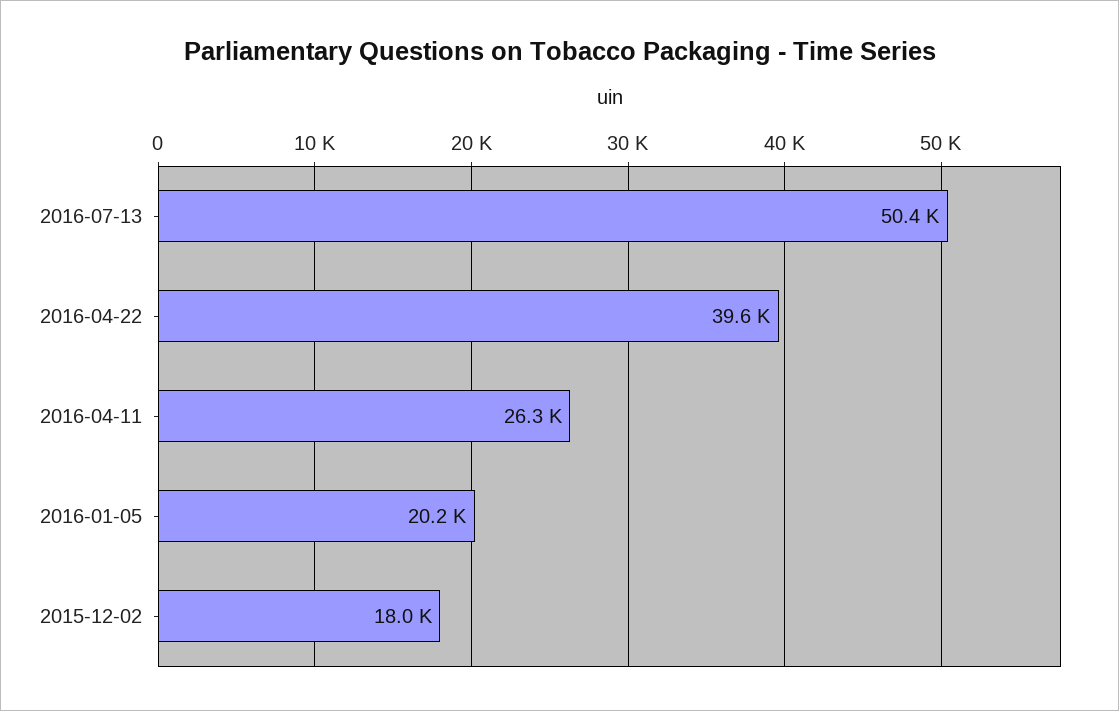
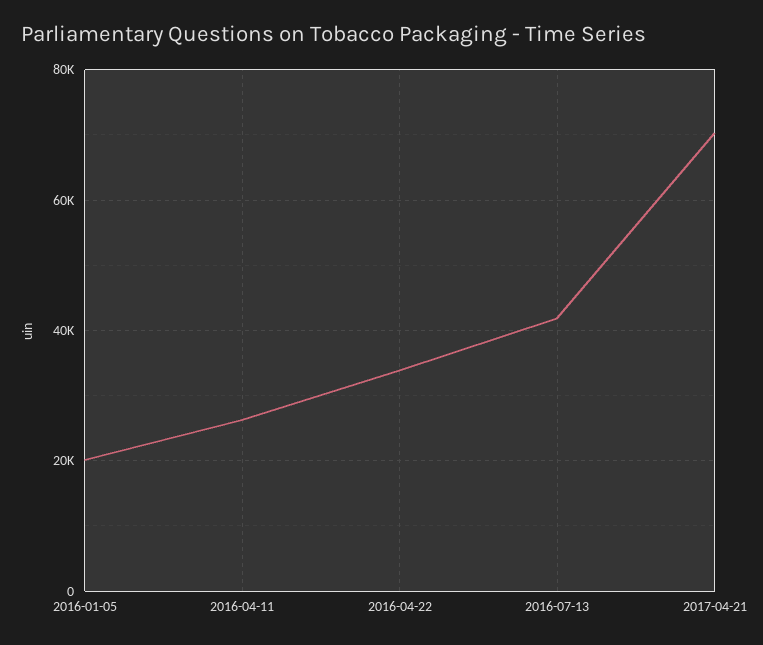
2016-07-13: 50400 -> 42000
2016-04-22: 39600 -> 34000
2015-12-02: 18000 -> none
2017-04-21: none -> 70000

